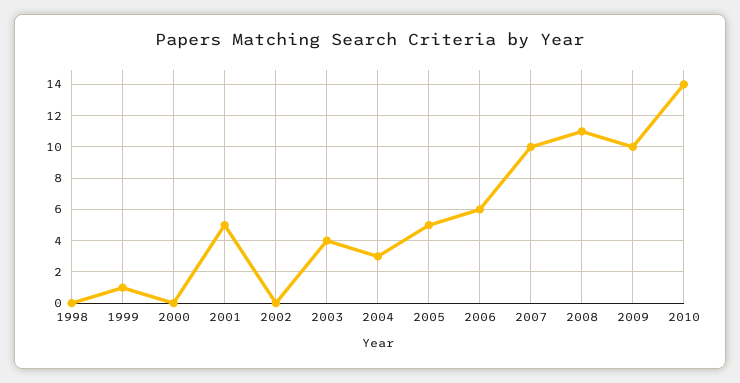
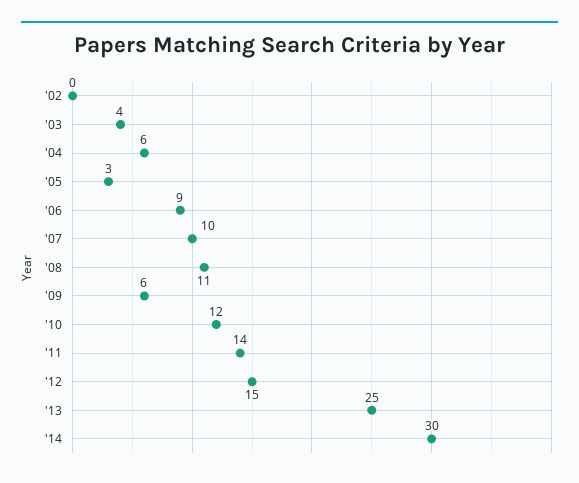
1998: 0 -> none
1999: 1 -> none
2000: 0 -> none
2001: 5 -> none
2004: 3 -> 6
2005: 5 -> 3
2006: 6 -> 9
2009: 10 -> 6
2010: 14 -> 12
'11: none -> 14
'12: none -> 15
'13: none -> 25
'14: none -> 30

